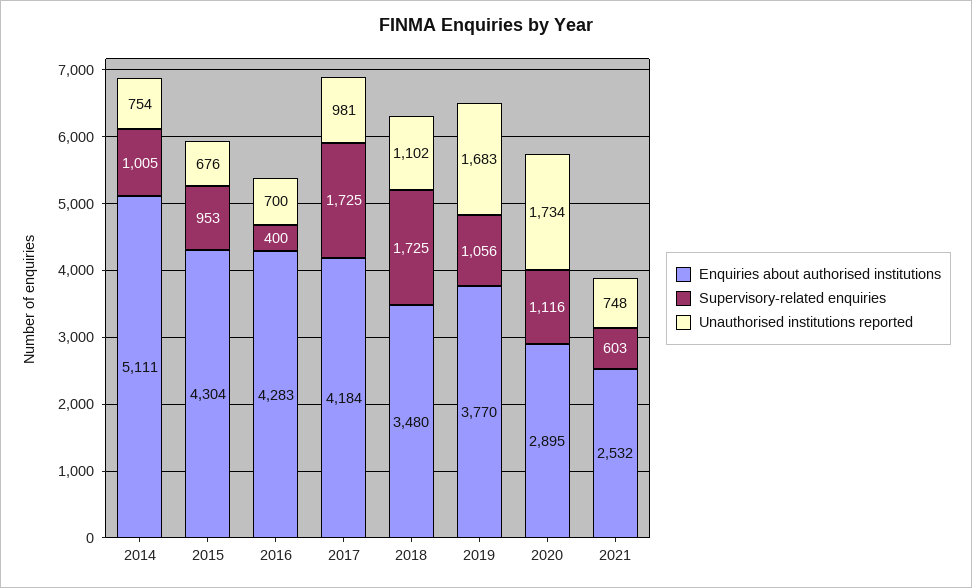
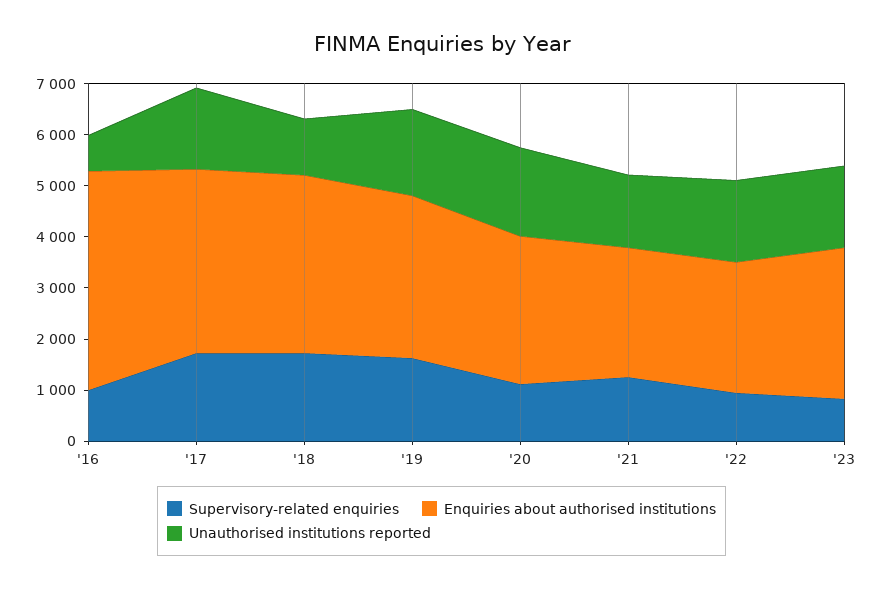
Enquiries about authorised institutions, 2014: 5111 -> none
Supervisory-related enquiries, 2014: 1005 -> none
Unauthorised institutions reported, 2014: 754 -> none
Enquiries about authorised institutions, 2015: 4304 -> none
Supervisory-related enquiries, 2015: 953 -> none
Unauthorised institutions reported, 2015: 676 -> none
Supervisory-related enquiries, 2016: 400 -> 1000
Enquiries about authorised institutions, 2017: 4184 -> 3600
Unauthorised institutions reported, 2017: 981 -> 1600
Enquiries about authorised institutions, 2019: 3770 -> 3200
Supervisory-related enquiries, 2019: 1056 -> 1600
Supervisory-related enquiries, 2021: 603 -> 1200
Unauthorised institutions reported, 2021: 748 -> 1400
Supervisory-related enquiries, '22: none -> 1000
Enquiries about authorised institutions, '22: none -> 2600
Unauthorised institutions reported, '22: none -> 1600
Supervisory-related enquiries, '23: none -> 800
Enquiries about authorised institutions, '23: none -> 3000
Unauthorised institutions reported, '23: none -> 1600

